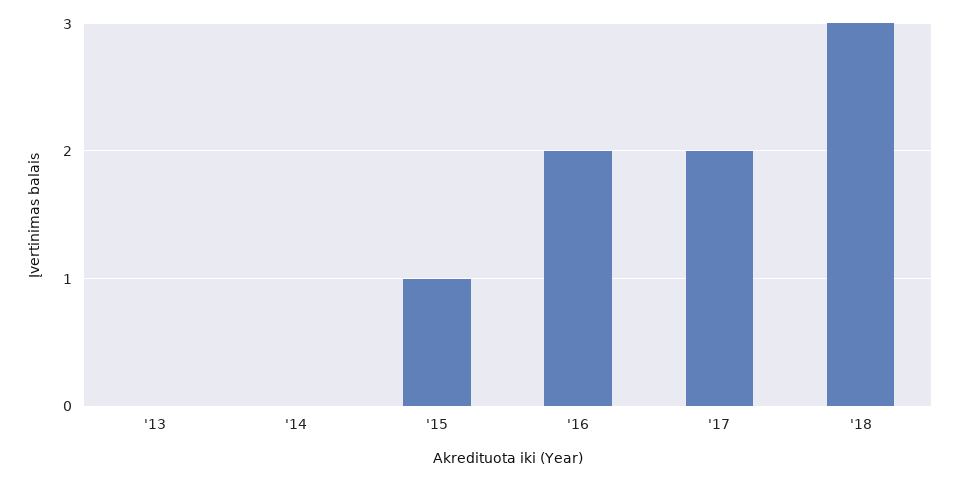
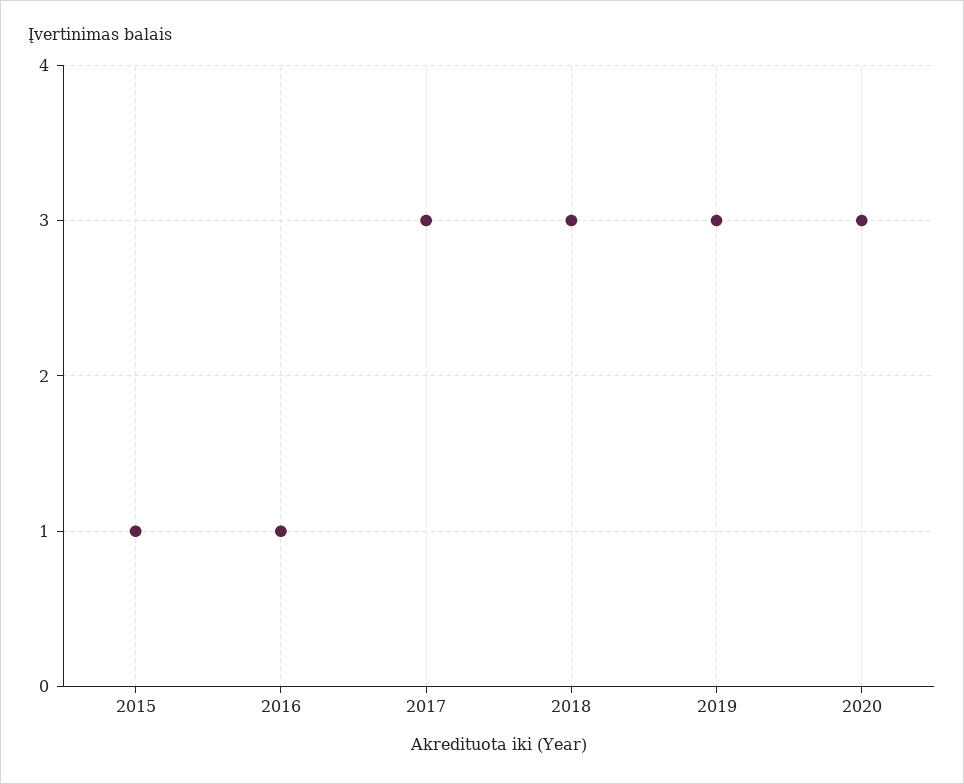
'13: 0 -> none
'14: 0 -> none
'16: 2 -> 1
'17: 2 -> 3
2019: none -> 3
2020: none -> 3

